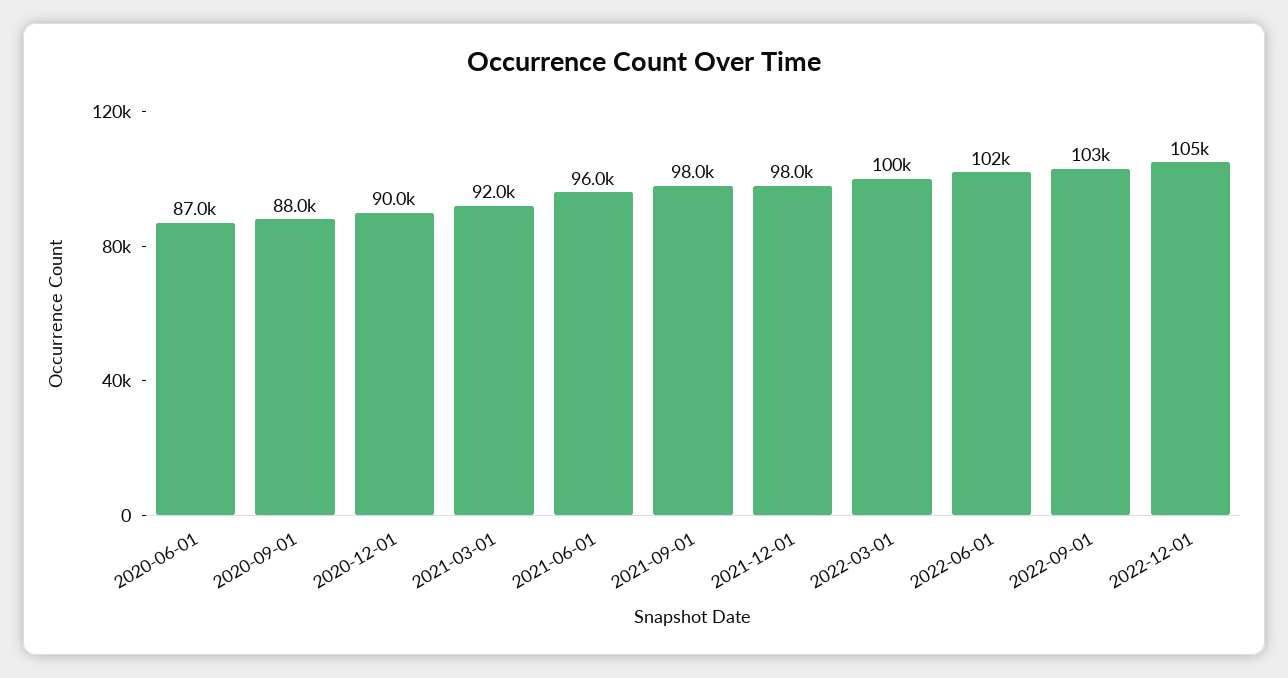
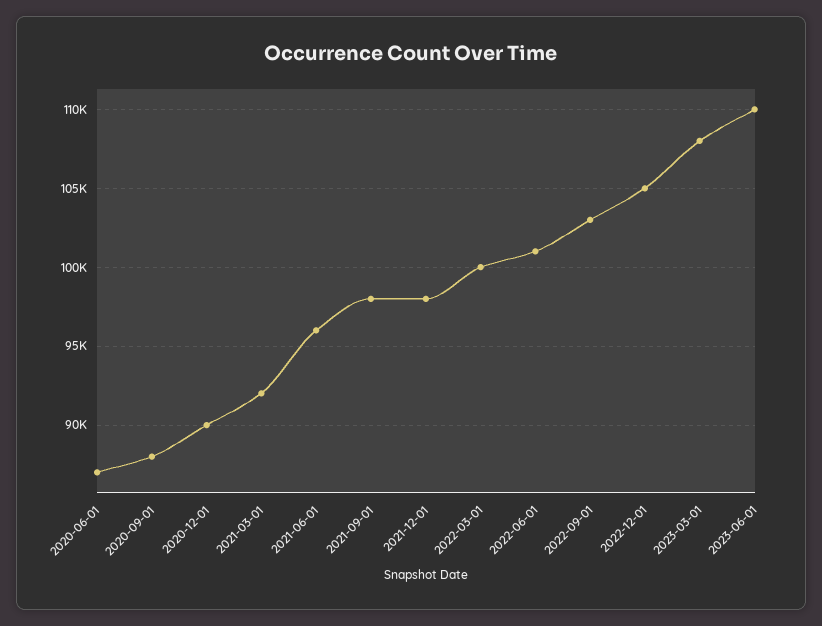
2022-06-01: 102000 -> 101000
2023-03-01: none -> 108000
2023-06-01: none -> 110000

